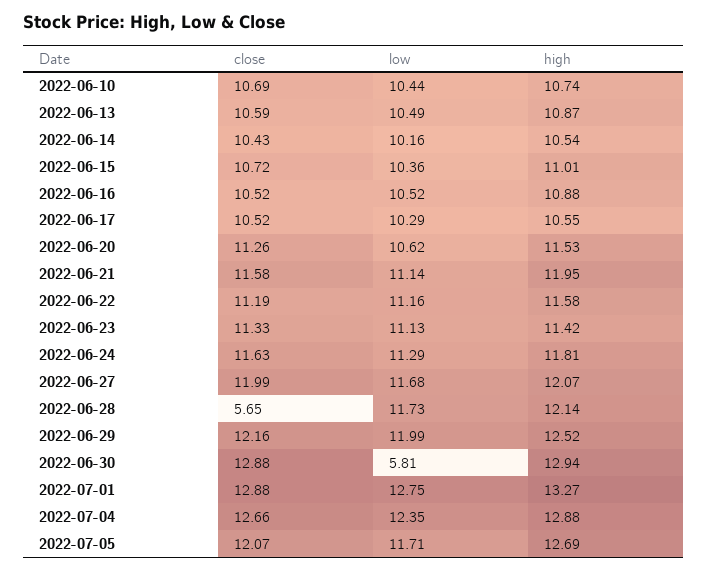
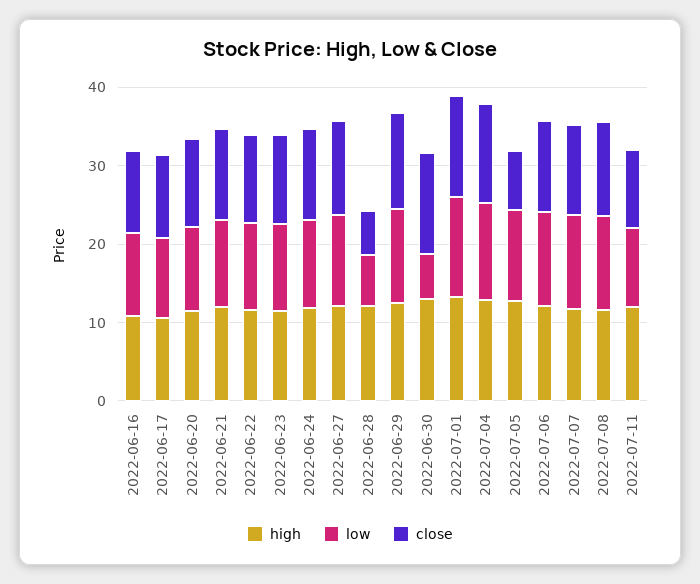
close, 2022-06-10: 10.69 -> none
low, 2022-06-10: 10.44 -> none
high, 2022-06-10: 10.74 -> none
close, 2022-06-13: 10.59 -> none
low, 2022-06-13: 10.49 -> none
high, 2022-06-13: 10.87 -> none
close, 2022-06-14: 10.43 -> none
low, 2022-06-14: 10.16 -> none
high, 2022-06-14: 10.54 -> none
close, 2022-06-15: 10.72 -> none
low, 2022-06-15: 10.36 -> none
high, 2022-06-15: 11.01 -> none
low, 2022-06-28: 11.73 -> 6
close, 2022-07-05: 12.07 -> 8
high, 2022-07-06: none -> 12
low, 2022-07-06: none -> 12
close, 2022-07-06: none -> 12
high, 2022-07-07: none -> 12
low, 2022-07-07: none -> 12
close, 2022-07-07: none -> 12
high, 2022-07-08: none -> 12
low, 2022-07-08: none -> 12
close, 2022-07-08: none -> 12
high, 2022-07-11: none -> 12
low, 2022-07-11: none -> 10
close, 2022-07-11: none -> 10

